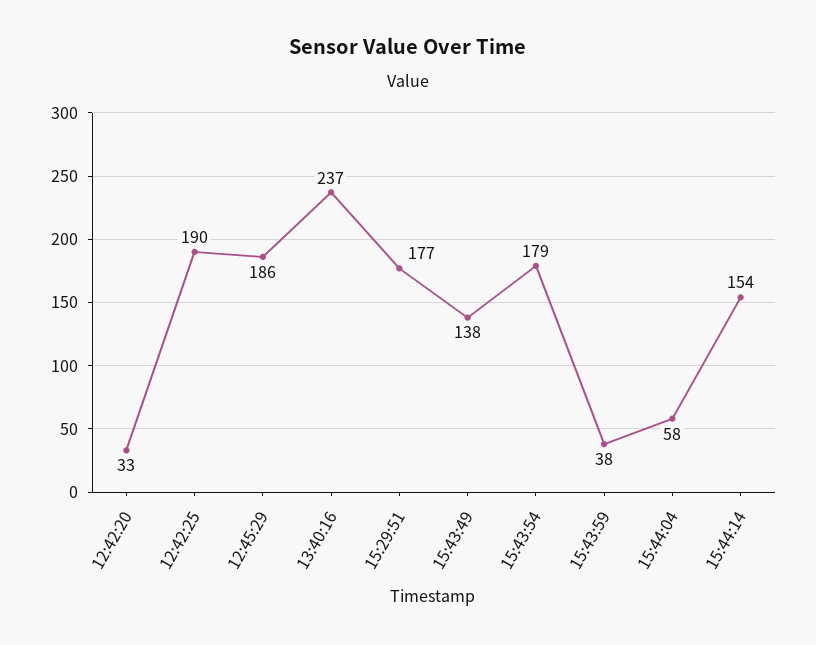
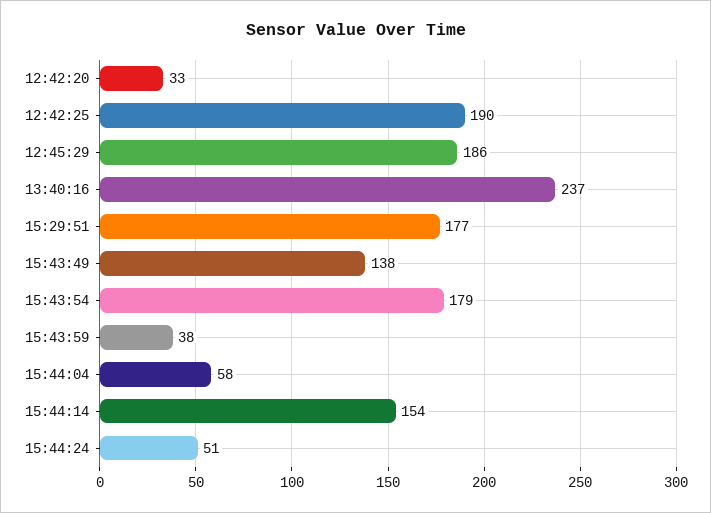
15:44:24: none -> 51

